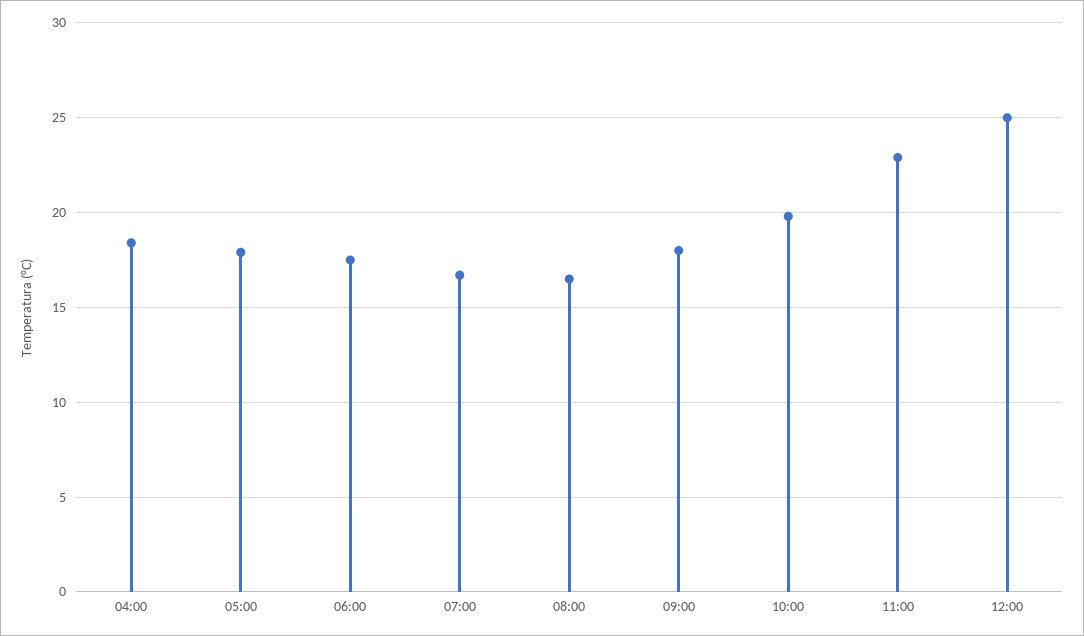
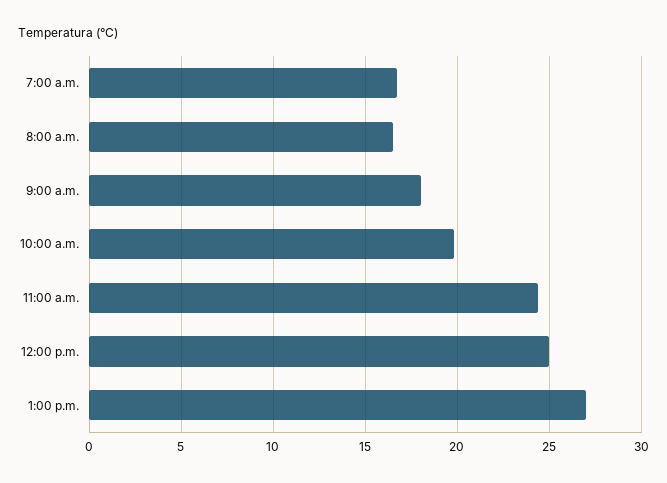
04:00: 18.5 -> none
05:00: 18 -> none
06:00: 17.5 -> none
11:00: 23 -> 24.5
1:00 p.m.: none -> 27

